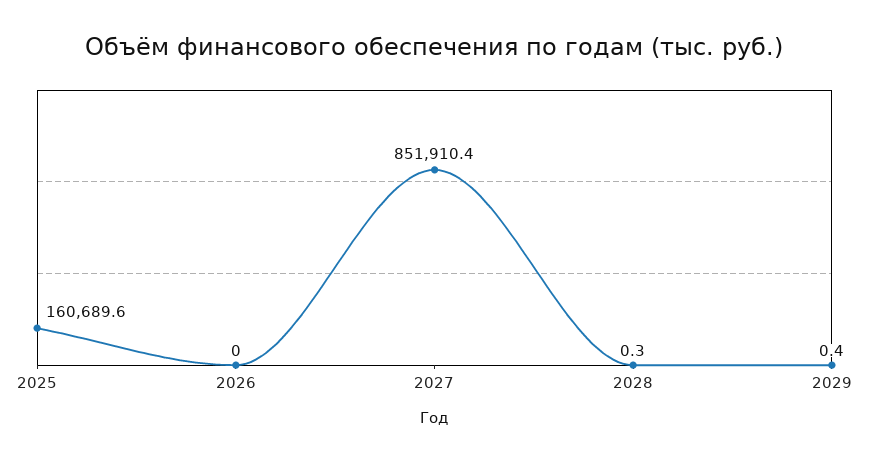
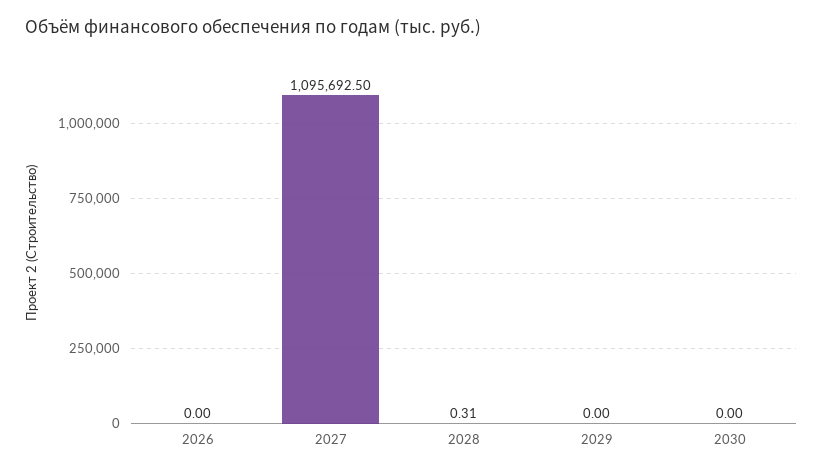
2025: 160689.6 -> none
2027: 851910.4 -> 1095692.5
2029: 0.4 -> 0
2030: none -> 0

